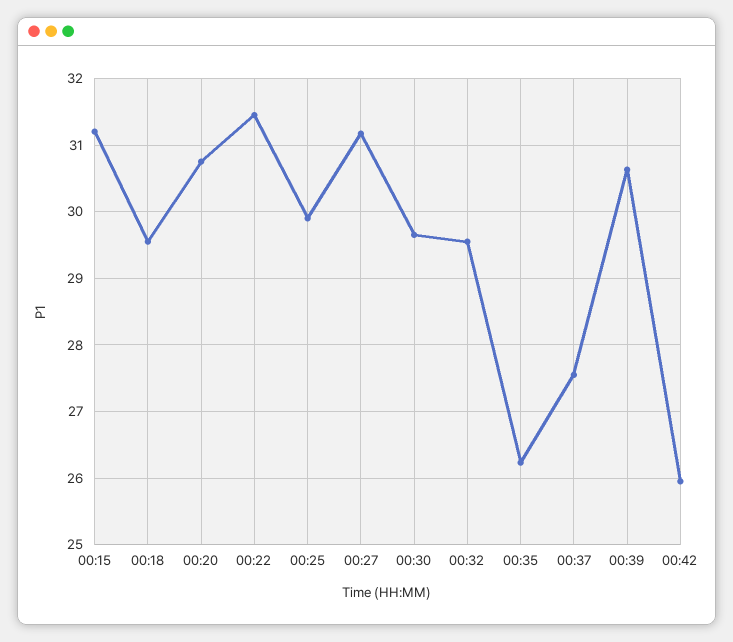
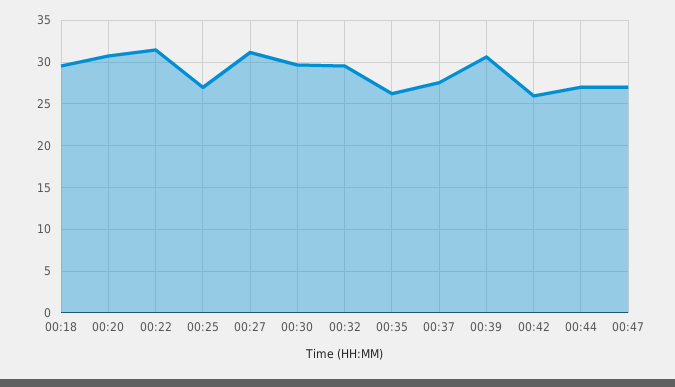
00:15: 31.2 -> none
00:25: 29.9 -> 27
00:44: none -> 27
00:47: none -> 27

